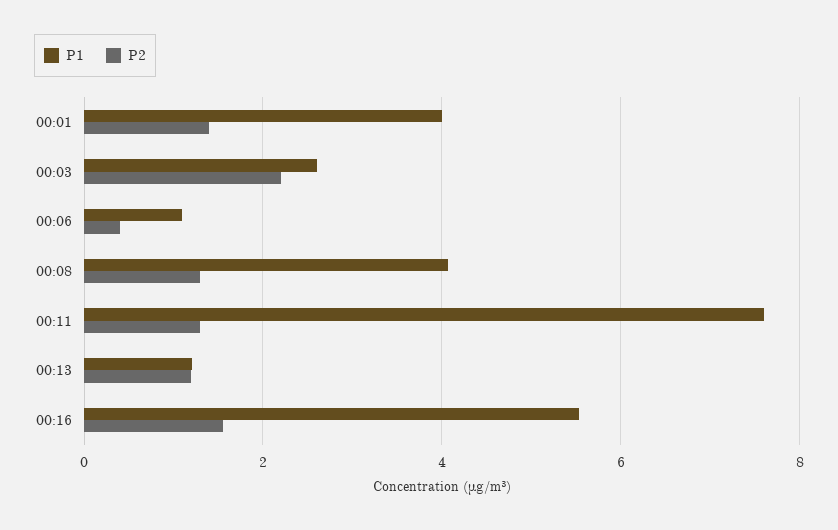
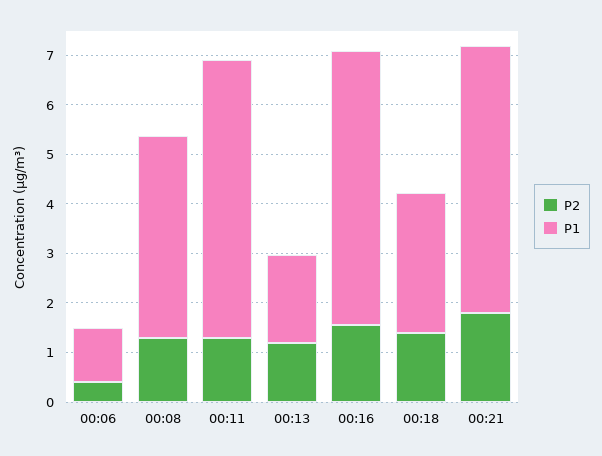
P1, 00:01: 4 -> none
P2, 00:01: 1.4 -> none
P1, 00:03: 2.6 -> none
P2, 00:03: 2.2 -> none
P1, 00:11: 7.6 -> 5.6
P1, 00:13: 1.2 -> 1.8
P2, 00:18: none -> 1.4
P1, 00:18: none -> 2.8
P2, 00:21: none -> 1.8
P1, 00:21: none -> 5.4

